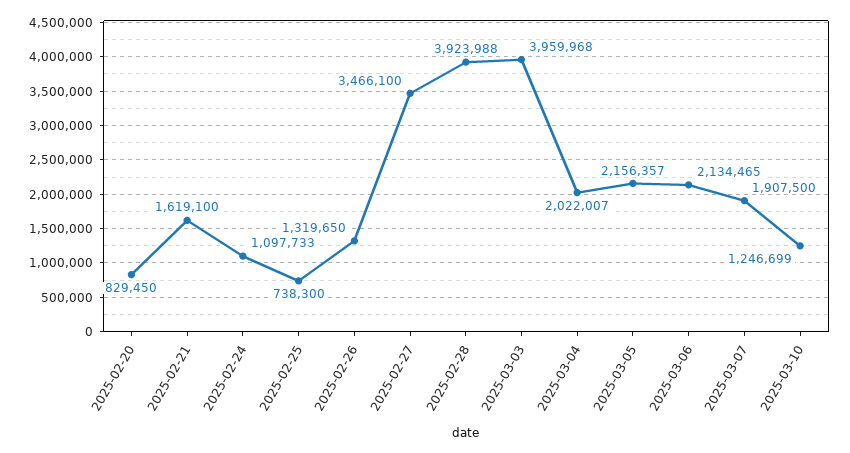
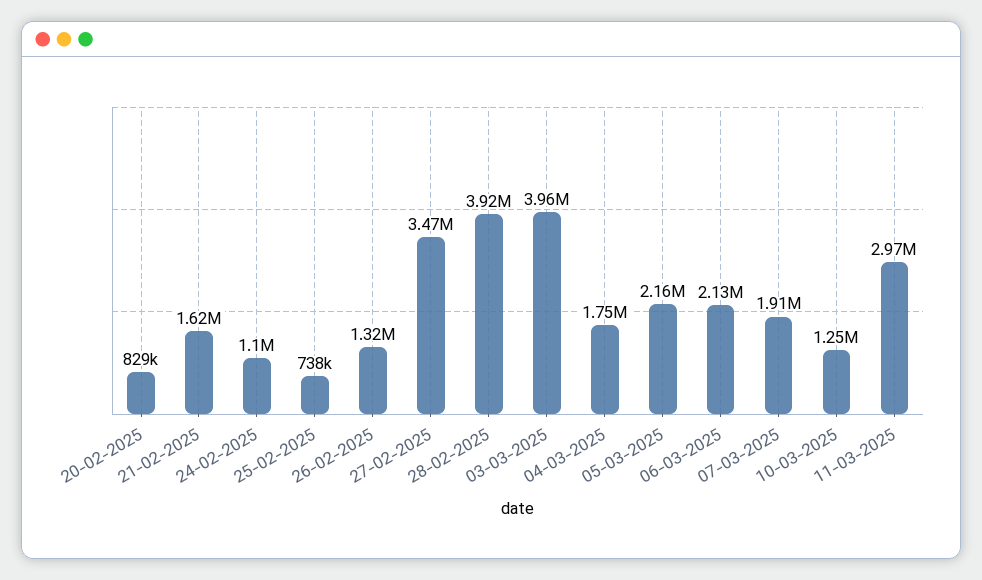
2025-03-04: 2022007 -> 1750000
11-03-2025: none -> 2970000

